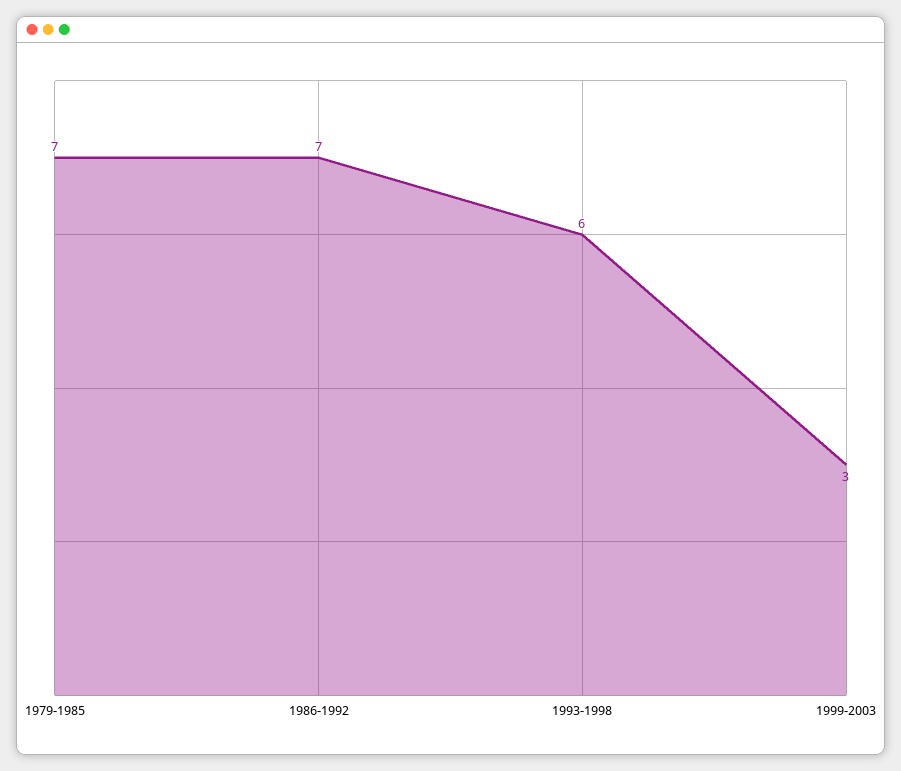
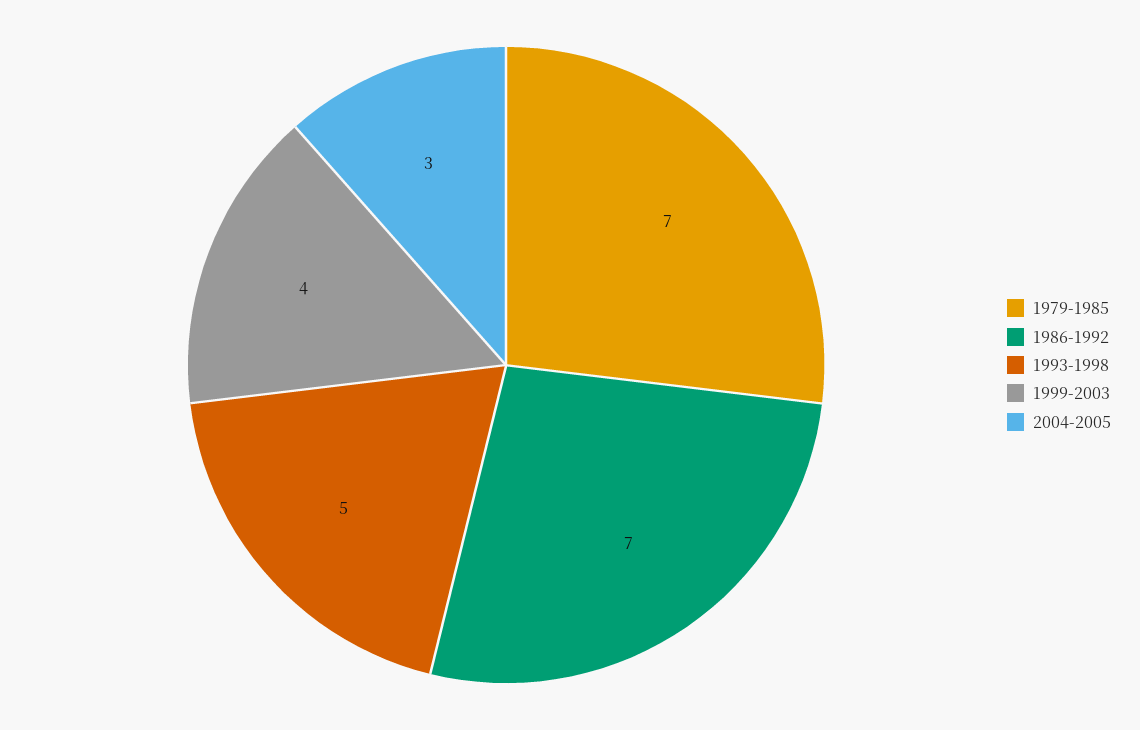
1993-1998: 6 -> 5
1999-2003: 3 -> 4
2004-2005: none -> 3

